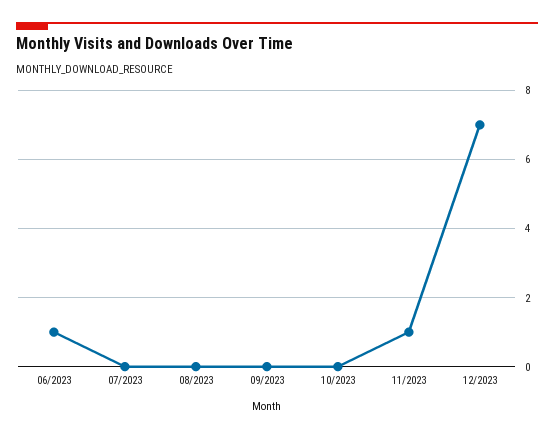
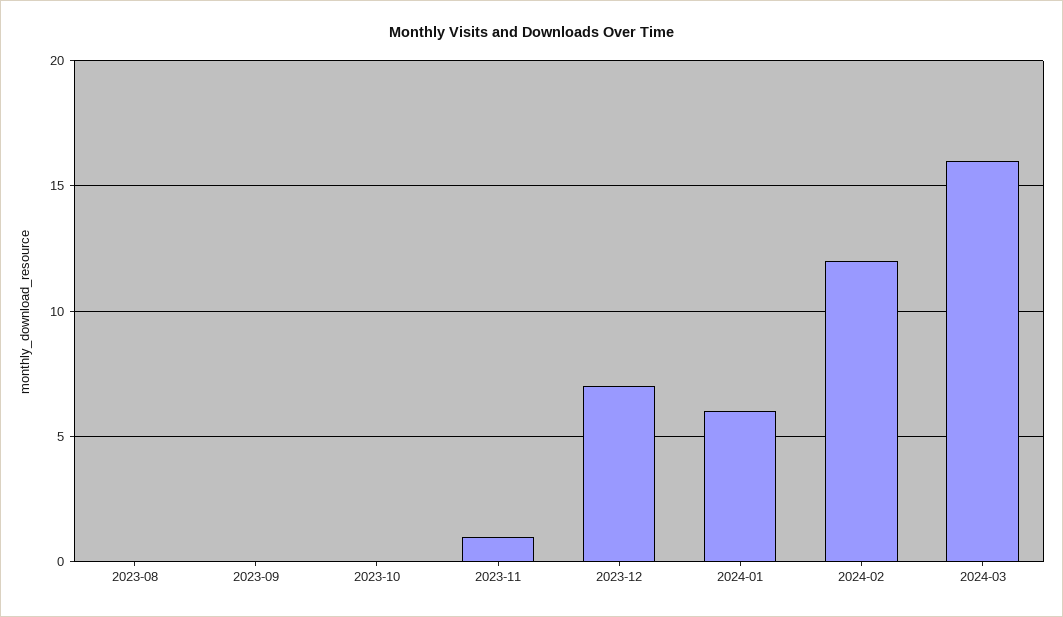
06/2023: 1 -> none
07/2023: 0 -> none
2024-01: none -> 6
2024-02: none -> 12
2024-03: none -> 16

